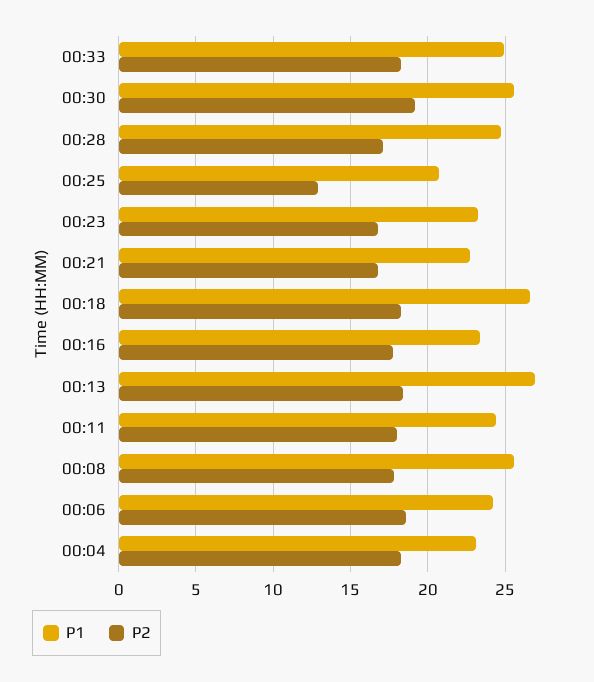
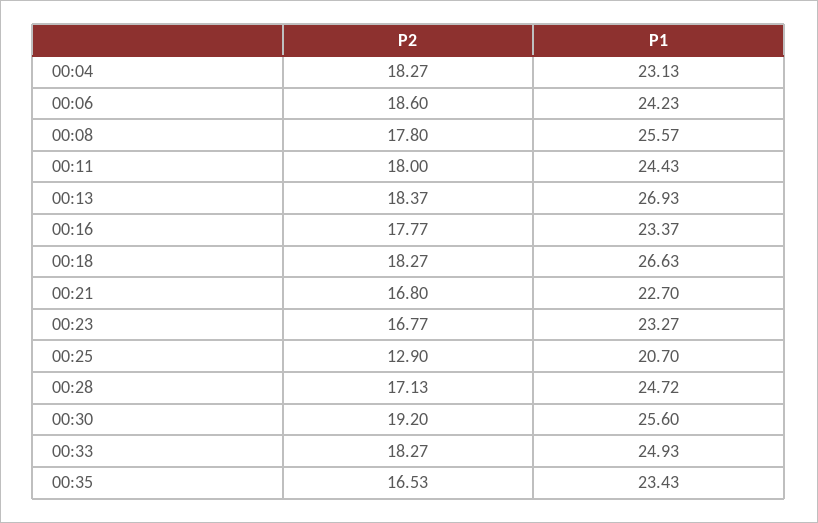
P2, 00:35: none -> 16.53
P1, 00:35: none -> 23.43

